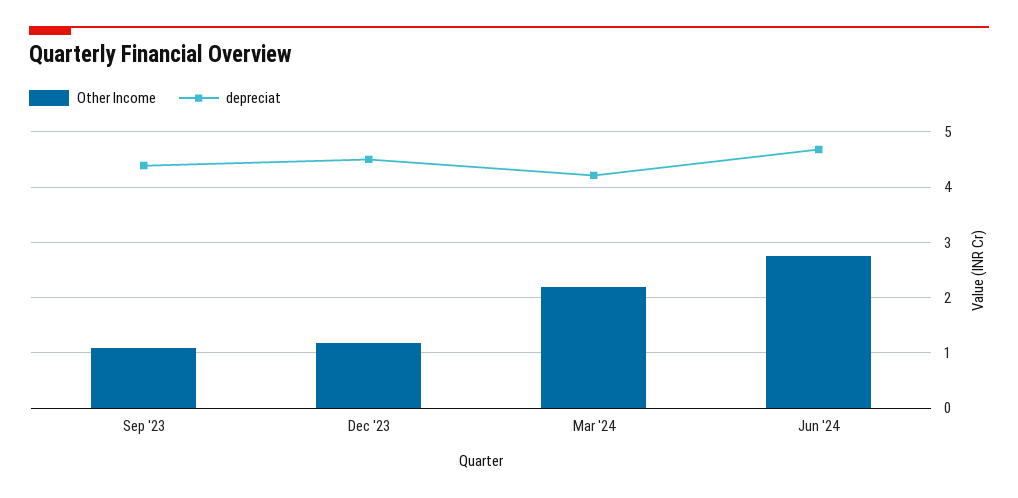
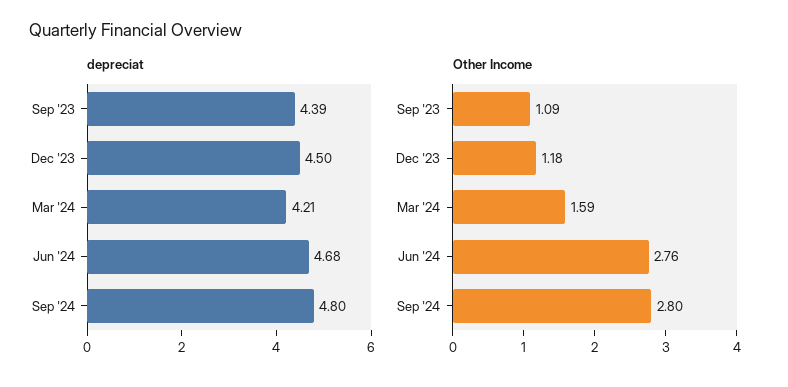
Other Income, Mar '24: 2.2 -> 1.59
depreciat, Sep '24: none -> 4.8
Other Income, Sep '24: none -> 2.8

